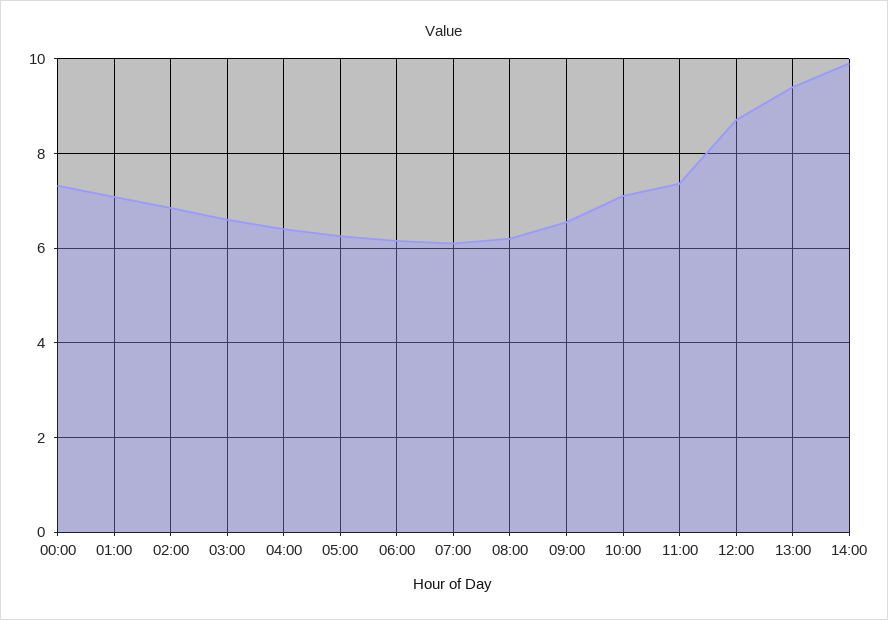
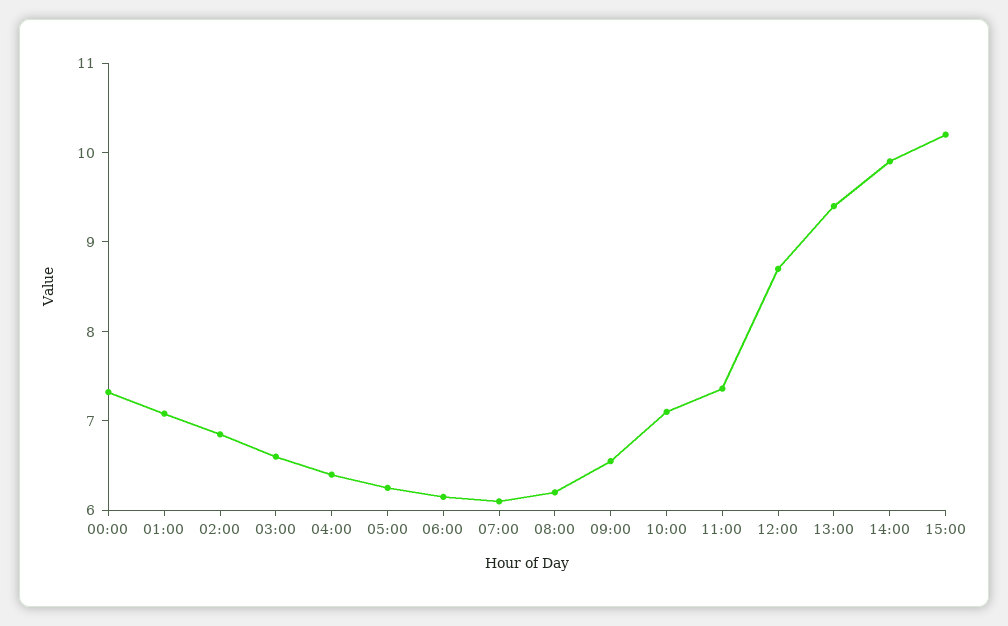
15:00: none -> 10.2

